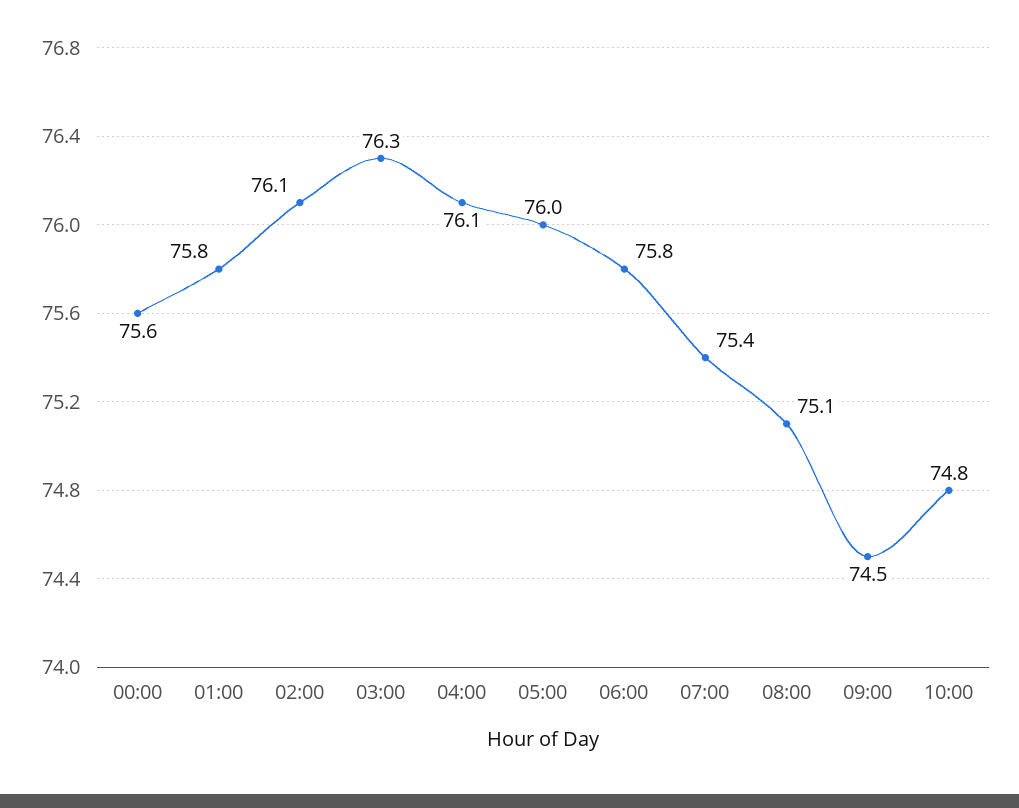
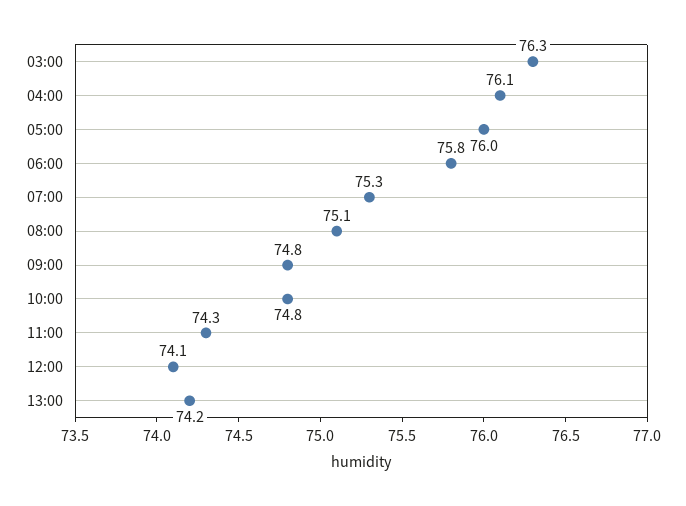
00:00: 75.6 -> none
01:00: 75.8 -> none
02:00: 76.1 -> none
07:00: 75.4 -> 75.3
09:00: 74.5 -> 74.8
11:00: none -> 74.3
12:00: none -> 74.1
13:00: none -> 74.2

